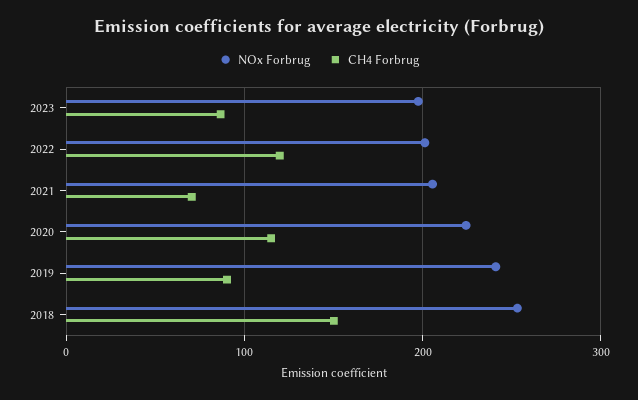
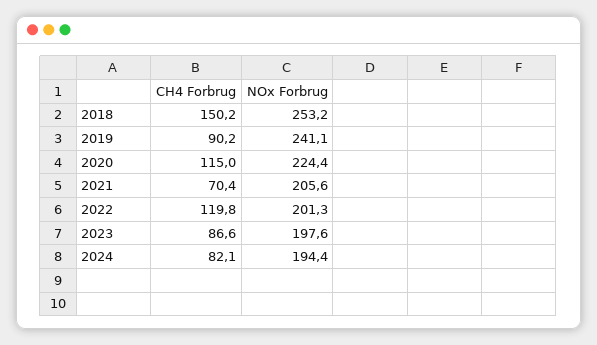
CH4 Forbrug, 2024: none -> 82.1
NOx Forbrug, 2024: none -> 194.4

